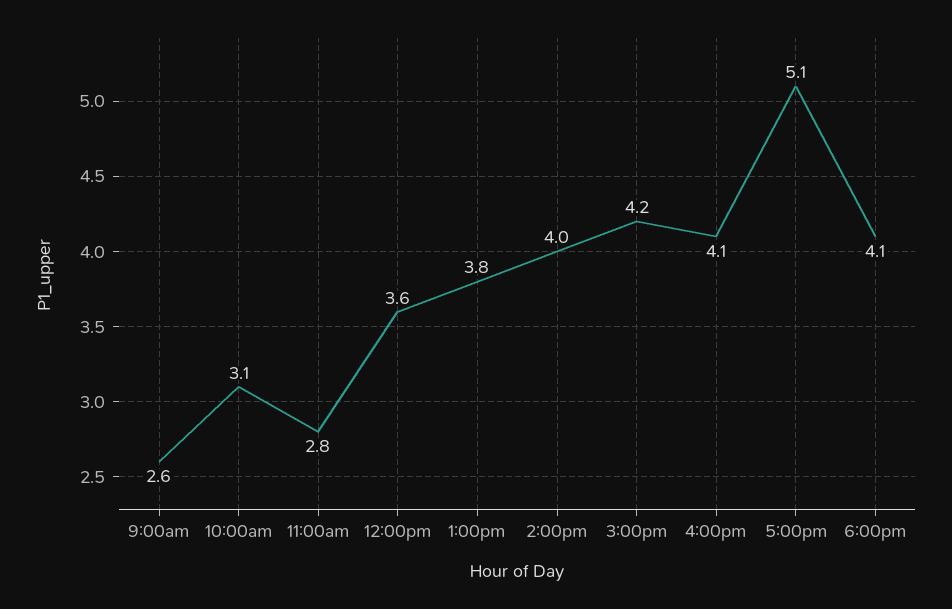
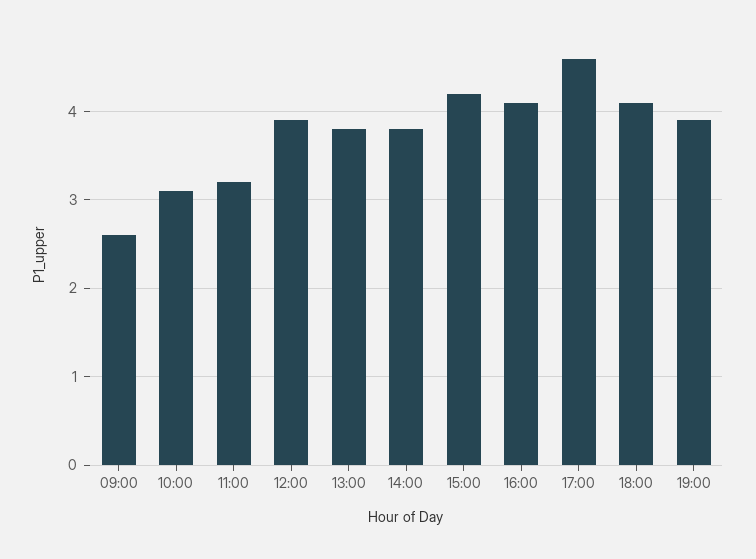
11:00am: 2.8 -> 3.2
12:00pm: 3.6 -> 3.9
2:00pm: 4 -> 3.8
5:00pm: 5.1 -> 4.6
19:00: none -> 3.9

